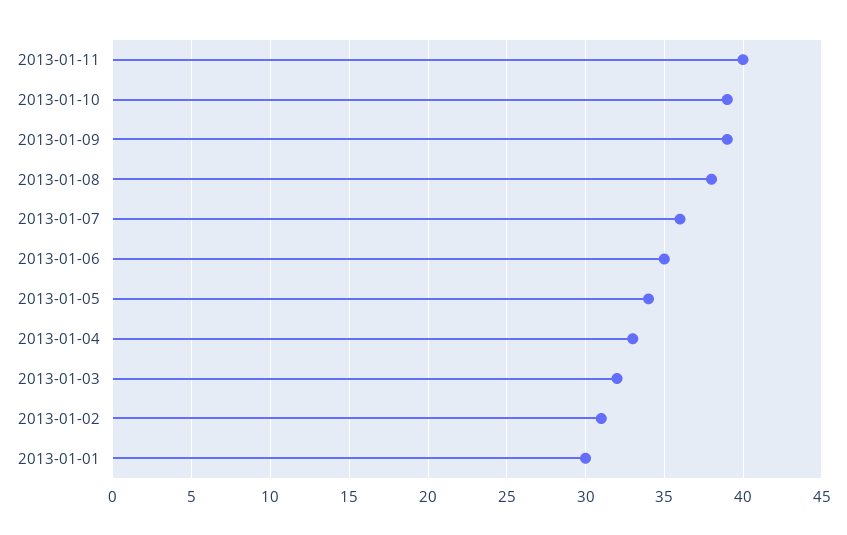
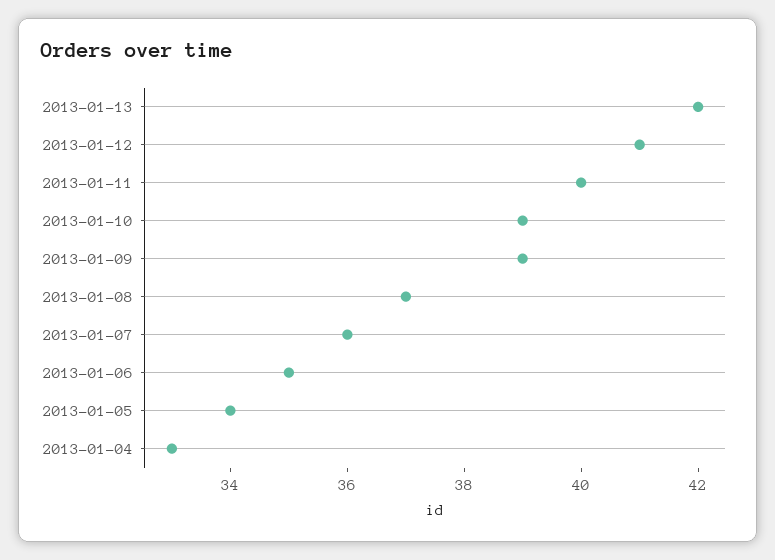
2013-01-08: 38 -> 37
2013-01-03: 32 -> none
2013-01-02: 31 -> none
2013-01-01: 30 -> none
2013-01-13: none -> 42
2013-01-12: none -> 41

